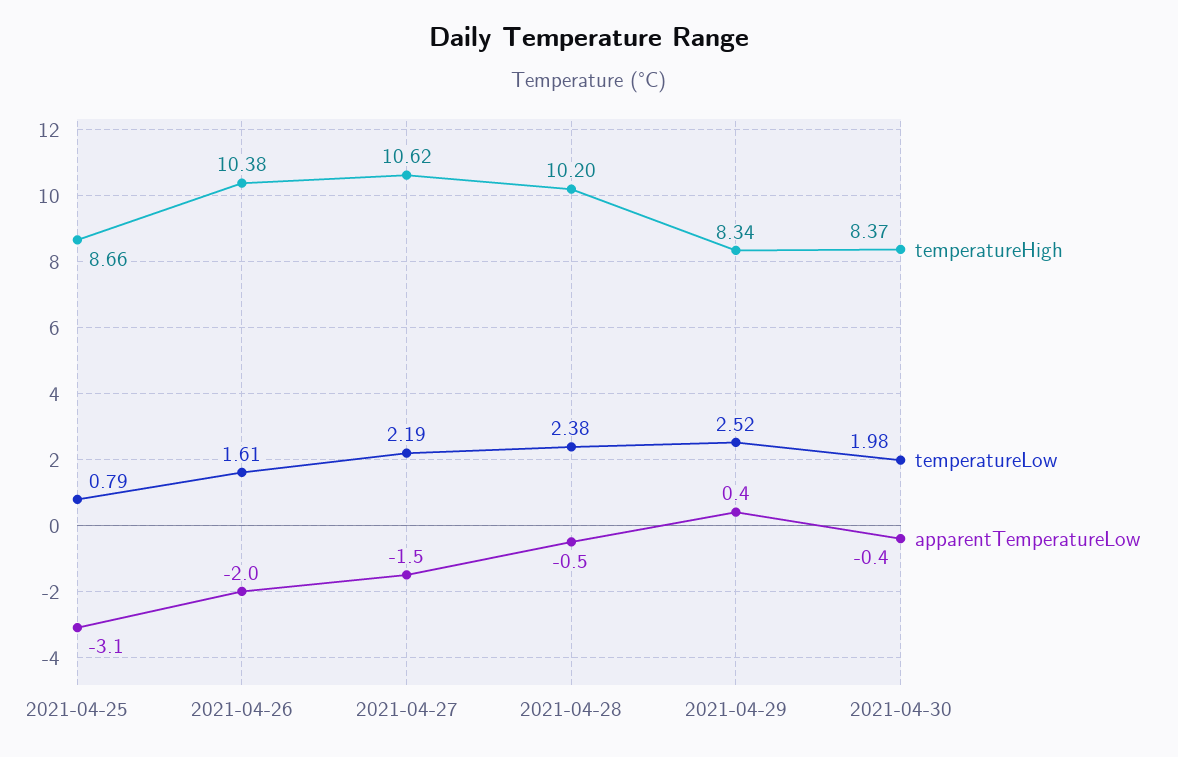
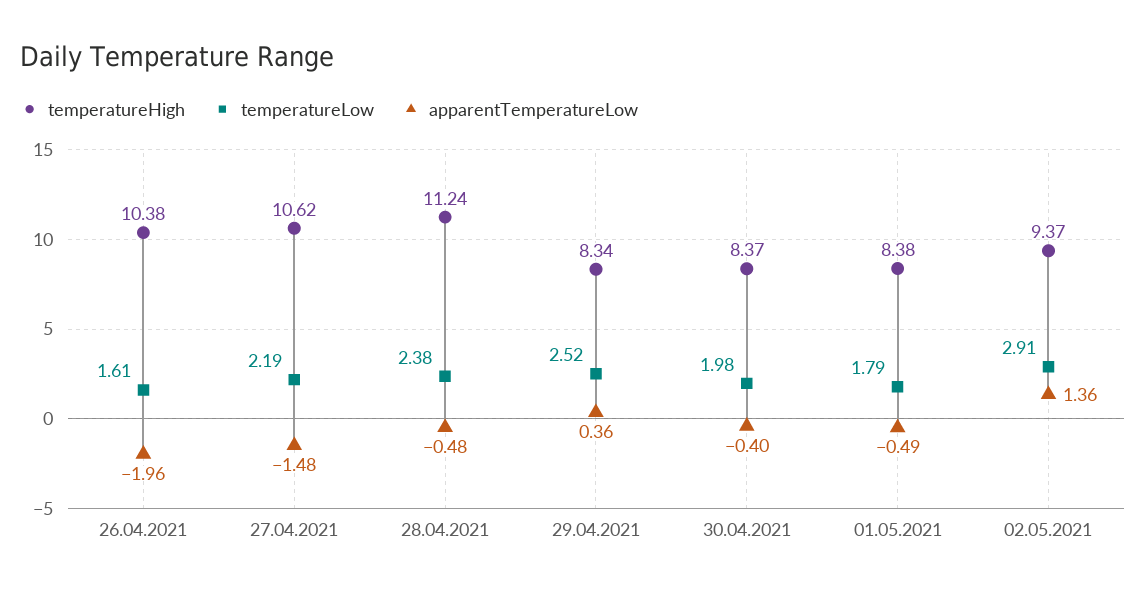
temperatureHigh, 2021-04-25: 8.66 -> none
temperatureLow, 2021-04-25: 0.79 -> none
apparentTemperatureLow, 2021-04-25: -3.1 -> none
temperatureHigh, 2021-04-28: 10.2 -> 11.24
temperatureHigh, 01.05.2021: none -> 8.38
temperatureLow, 01.05.2021: none -> 1.79
apparentTemperatureLow, 01.05.2021: none -> -0.49
temperatureHigh, 02.05.2021: none -> 9.37
temperatureLow, 02.05.2021: none -> 2.91
apparentTemperatureLow, 02.05.2021: none -> 1.36

